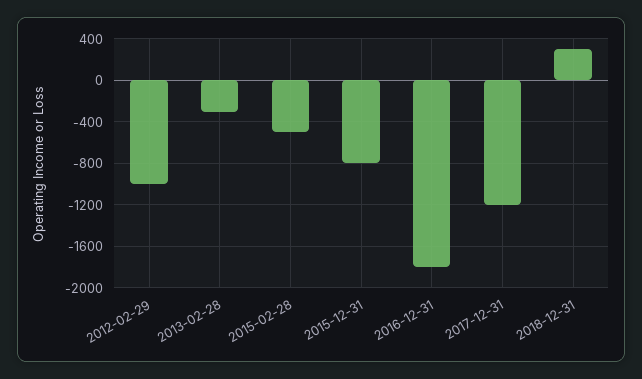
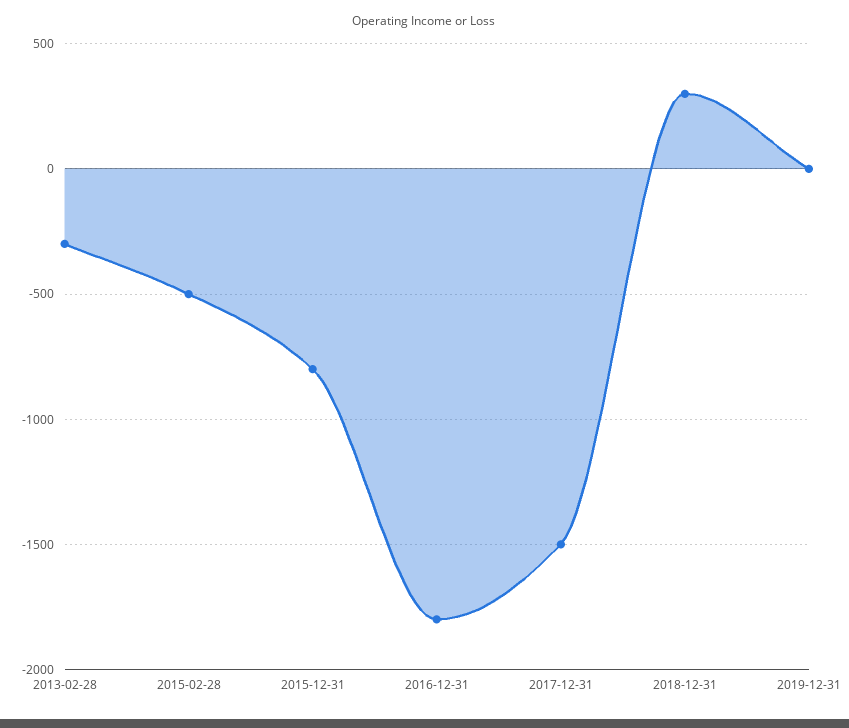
2012-02-29: -1000 -> none
2017-12-31: -1200 -> -1500
2019-12-31: none -> 0

